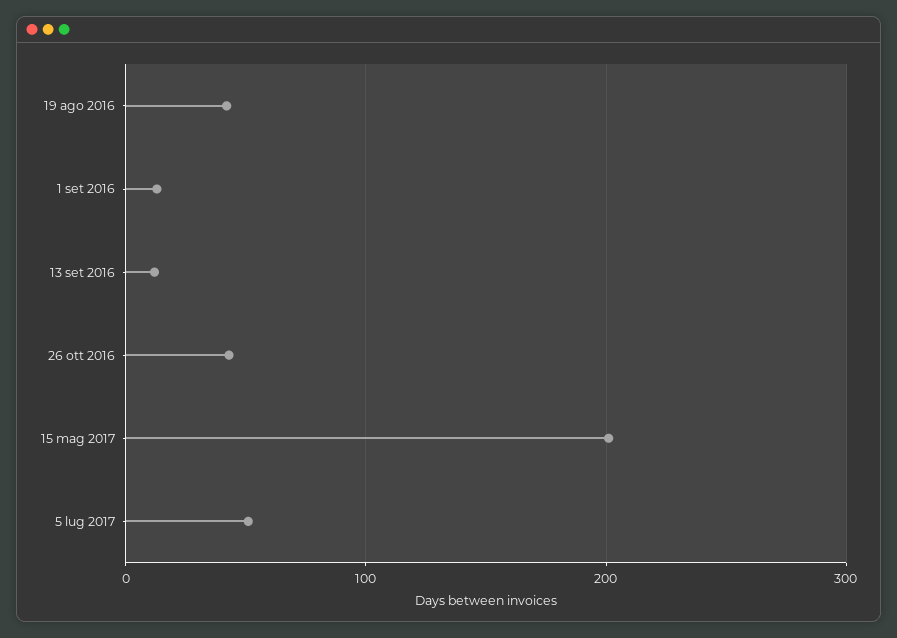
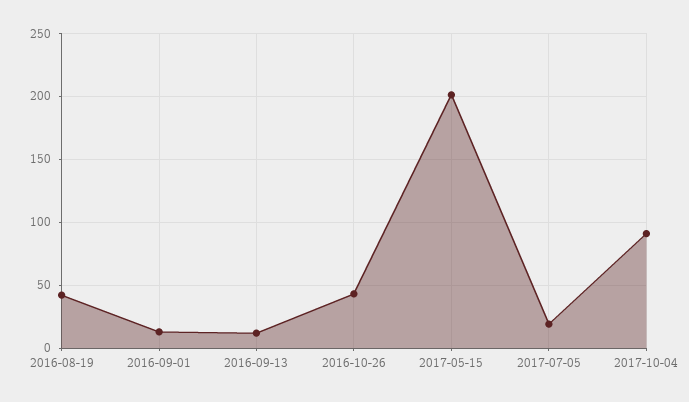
5 lug 2017: 50 -> 20
2017-10-04: none -> 90

